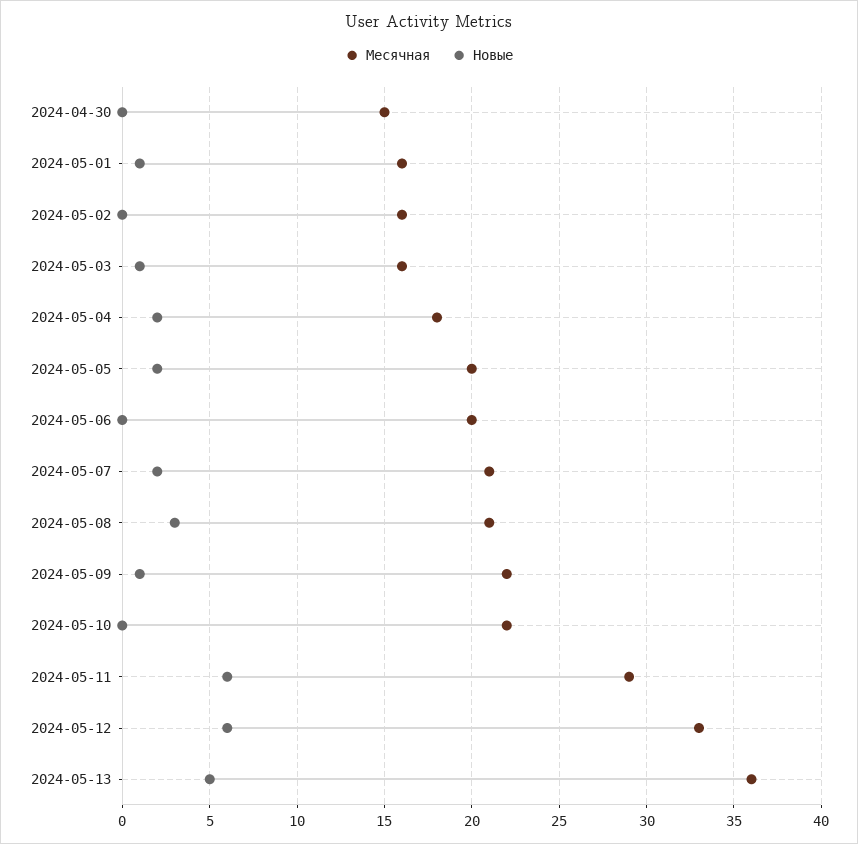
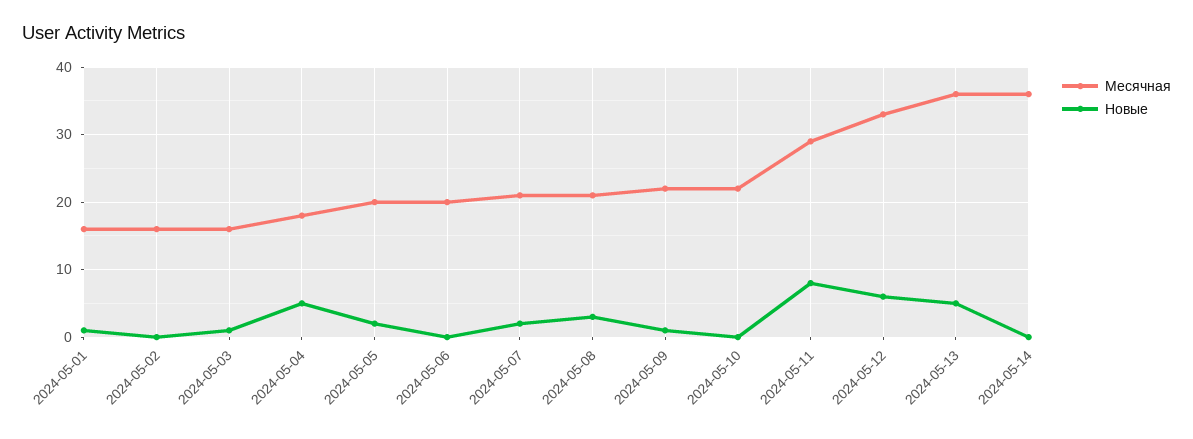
Месячная, 2024-04-30: 15 -> none
Новые, 2024-04-30: 0 -> none
Новые, 2024-05-04: 2 -> 5
Новые, 2024-05-11: 6 -> 8
Месячная, 2024-05-14: none -> 36
Новые, 2024-05-14: none -> 0

